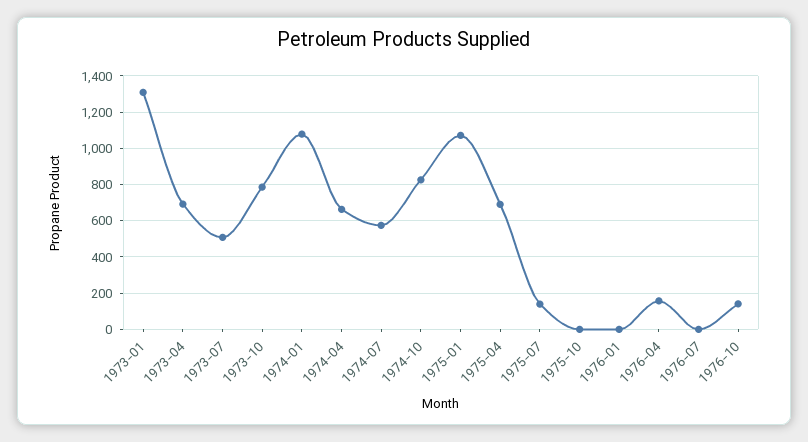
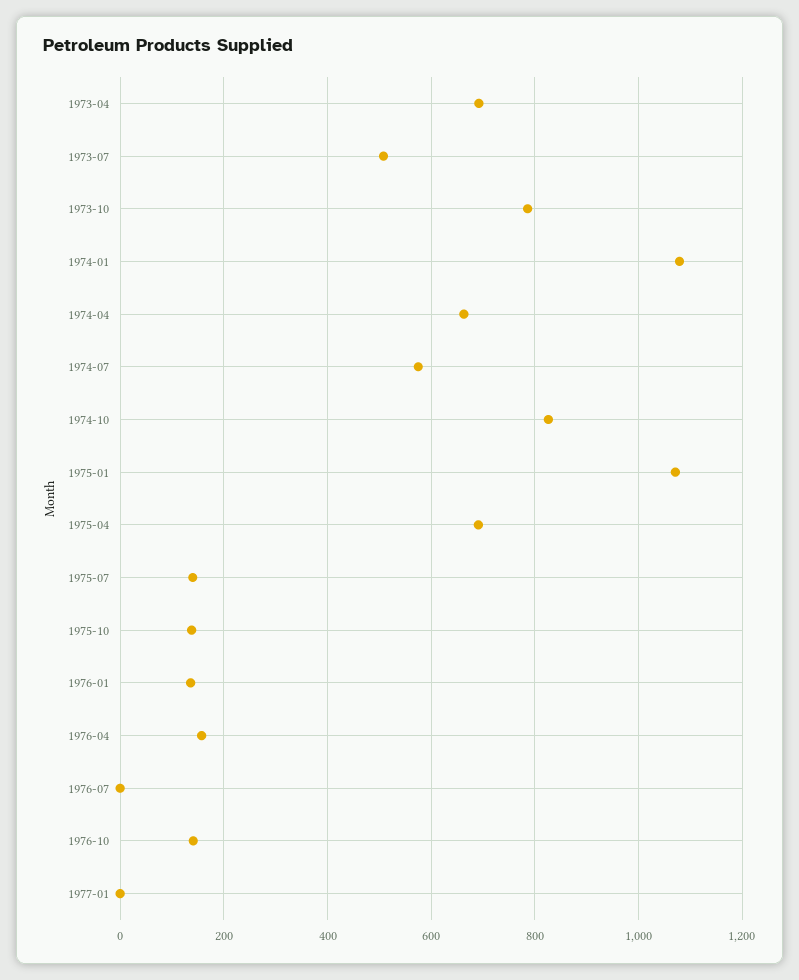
1973-01: 1300 -> none
1975-10: 0 -> 140
1976-01: 0 -> 140
1977-01: none -> 0

